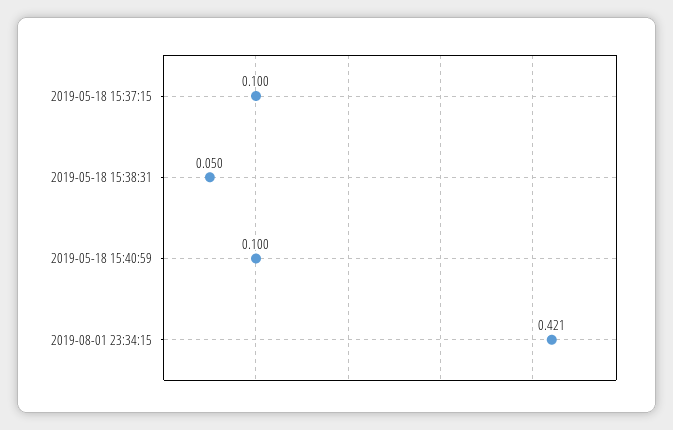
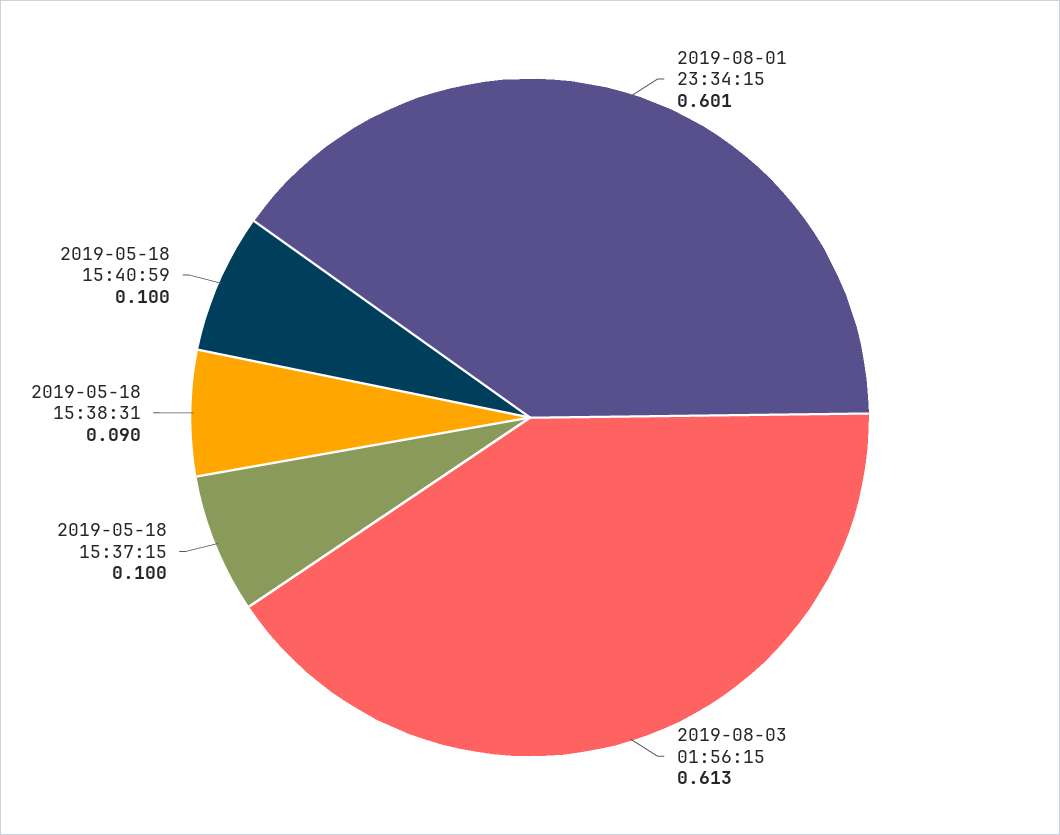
2019-05-18 15:38:31: 0.05 -> 0.09
2019-08-01 23:34:15: 0.421 -> 0.601
2019-08-03 01:56:15: none -> 0.613

